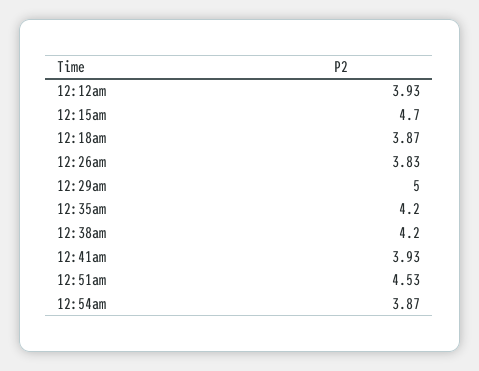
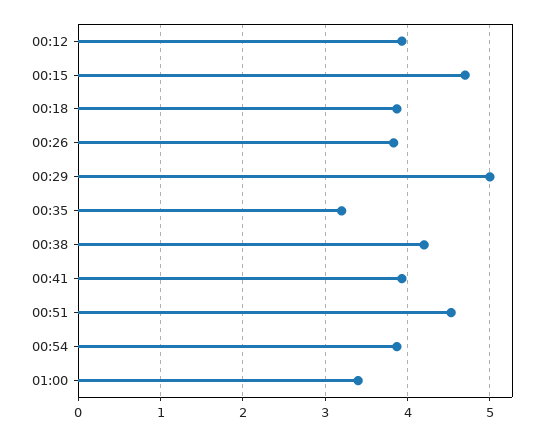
12:35am: 4.2 -> 3.2
01:00: none -> 3.4

